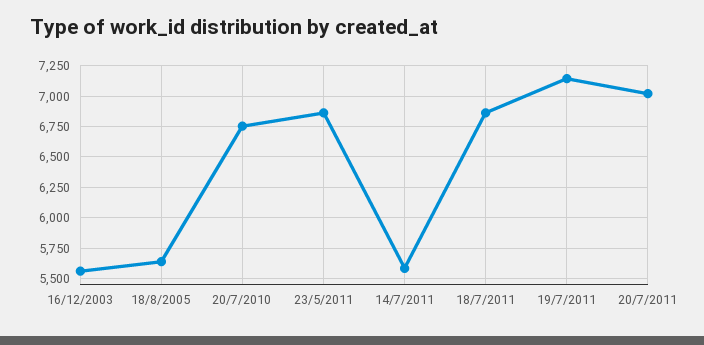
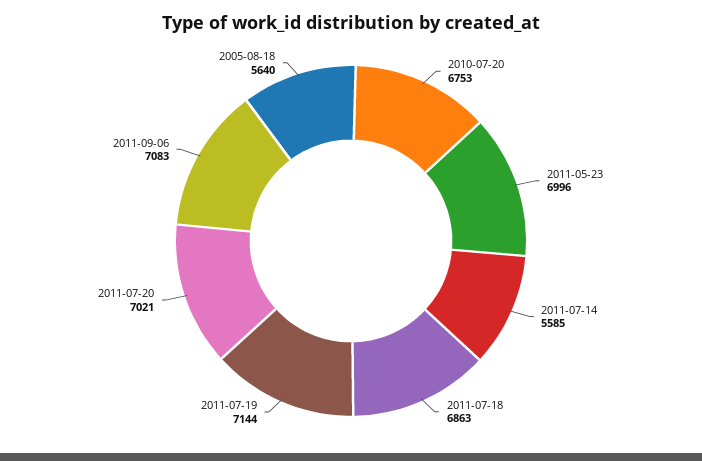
16/12/2003: 5550 -> none
23/5/2011: 6850 -> 6996
2011-09-06: none -> 7083

